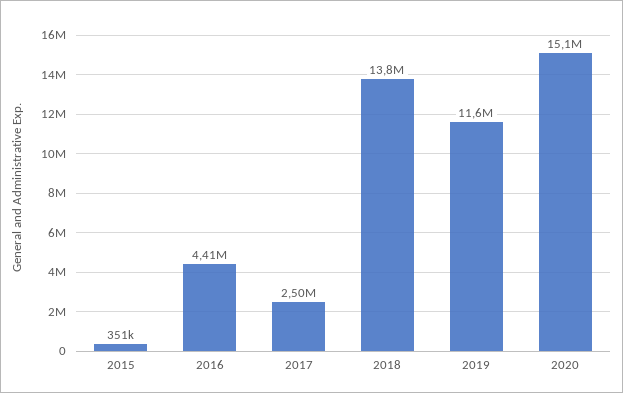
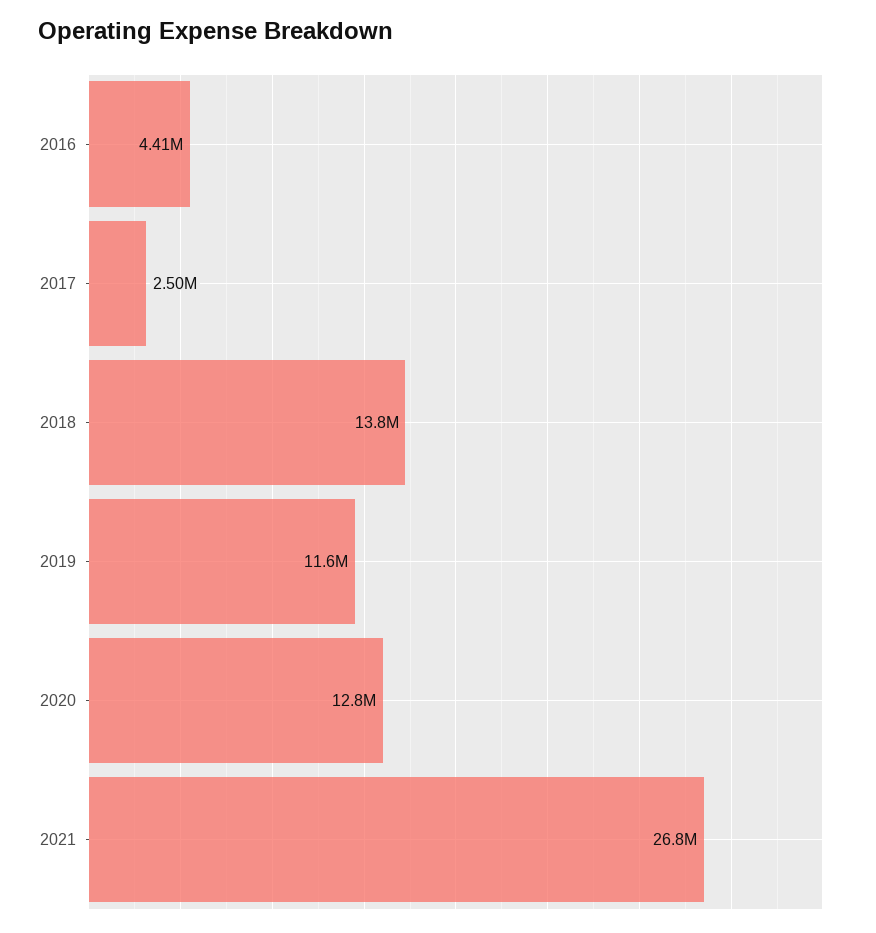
2015: 351000 -> none
2020: 15100000 -> 12800000
2021: none -> 26800000

